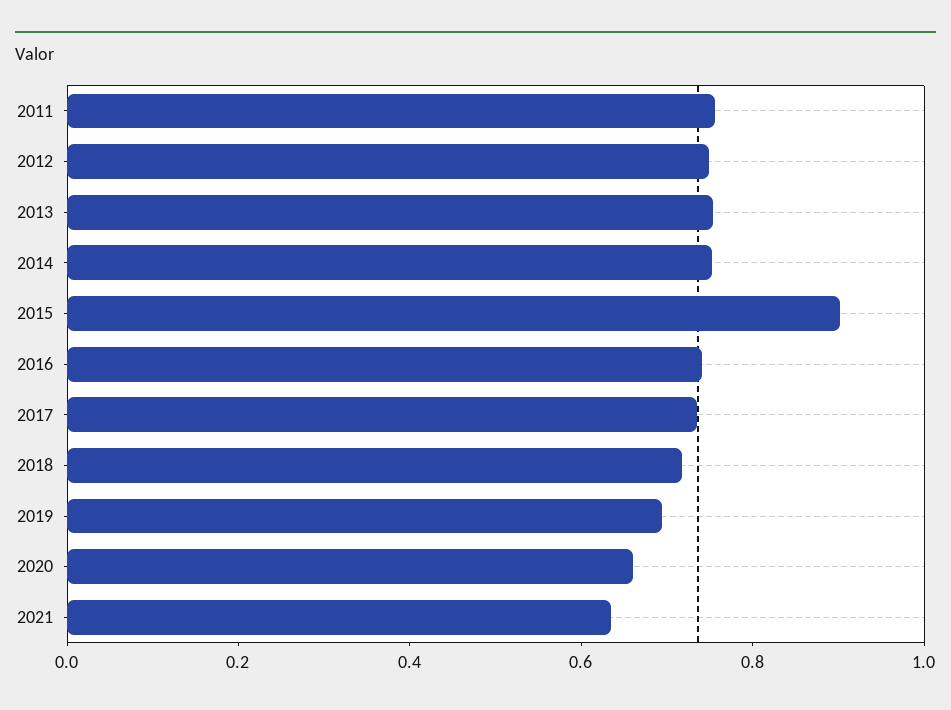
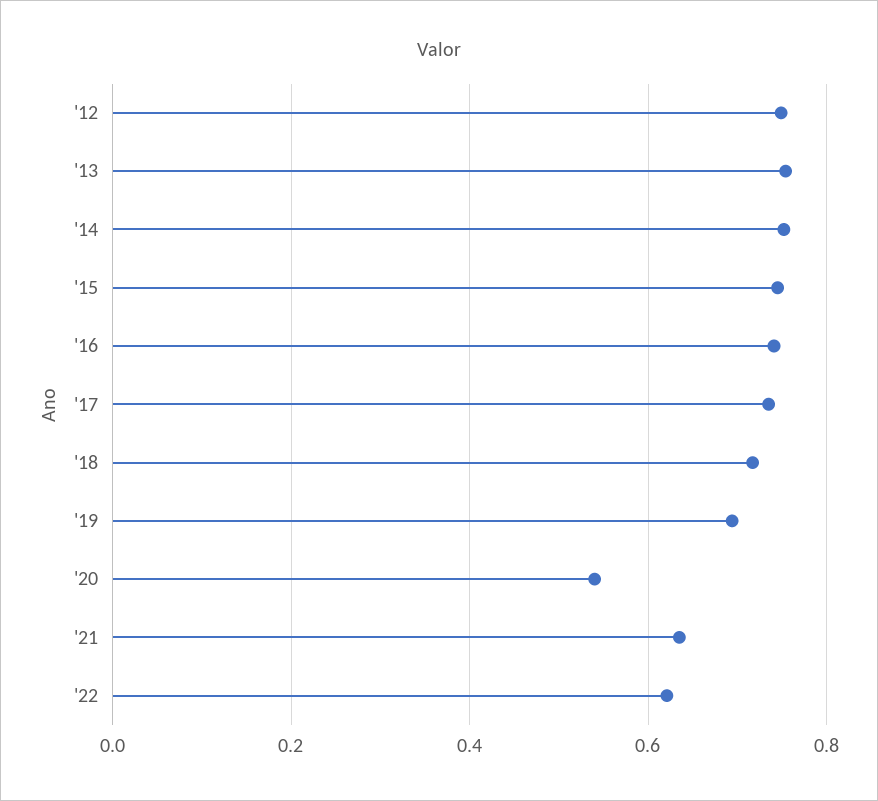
2011: 0.75 -> none
2015: 0.9 -> 0.74
2020: 0.65 -> 0.54
'22: none -> 0.62

